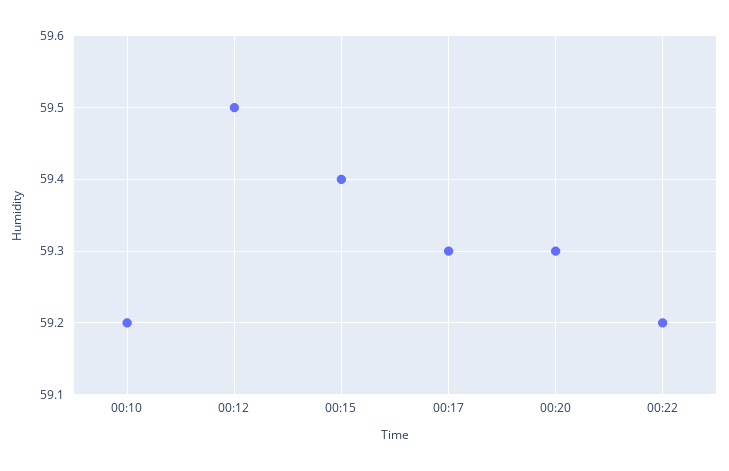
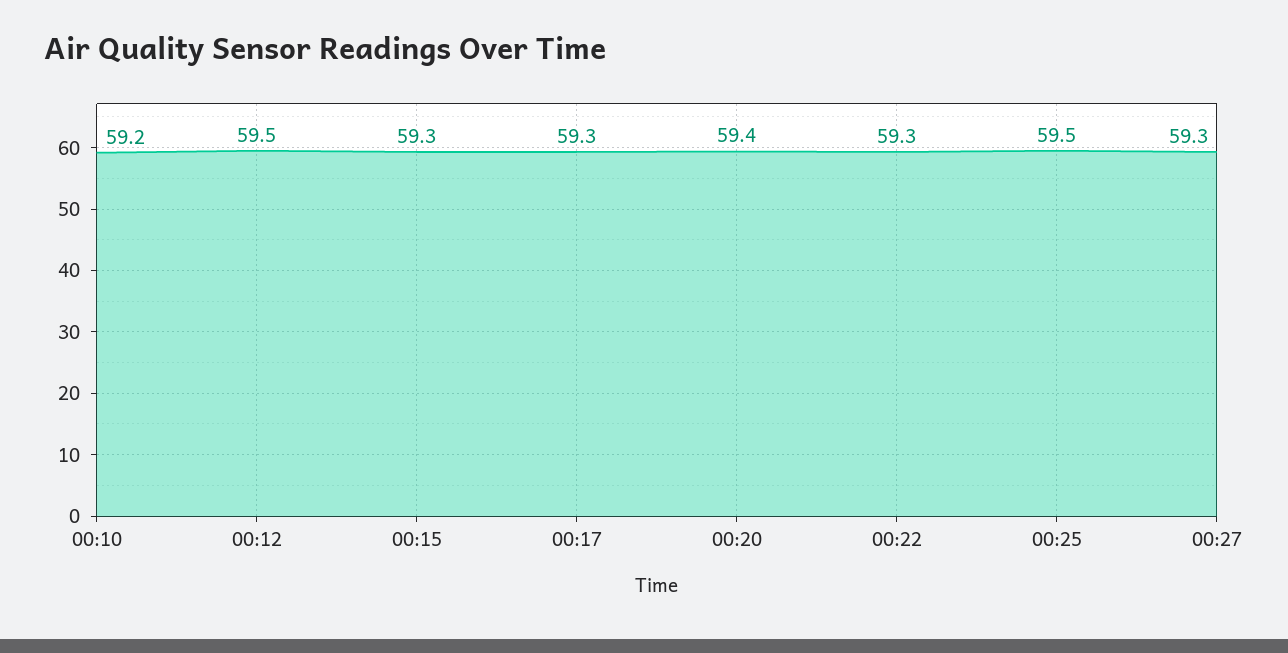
00:15: 59.4 -> 59.3
00:20: 59.3 -> 59.4
00:22: 59.2 -> 59.3
00:25: none -> 59.5
00:27: none -> 59.3

